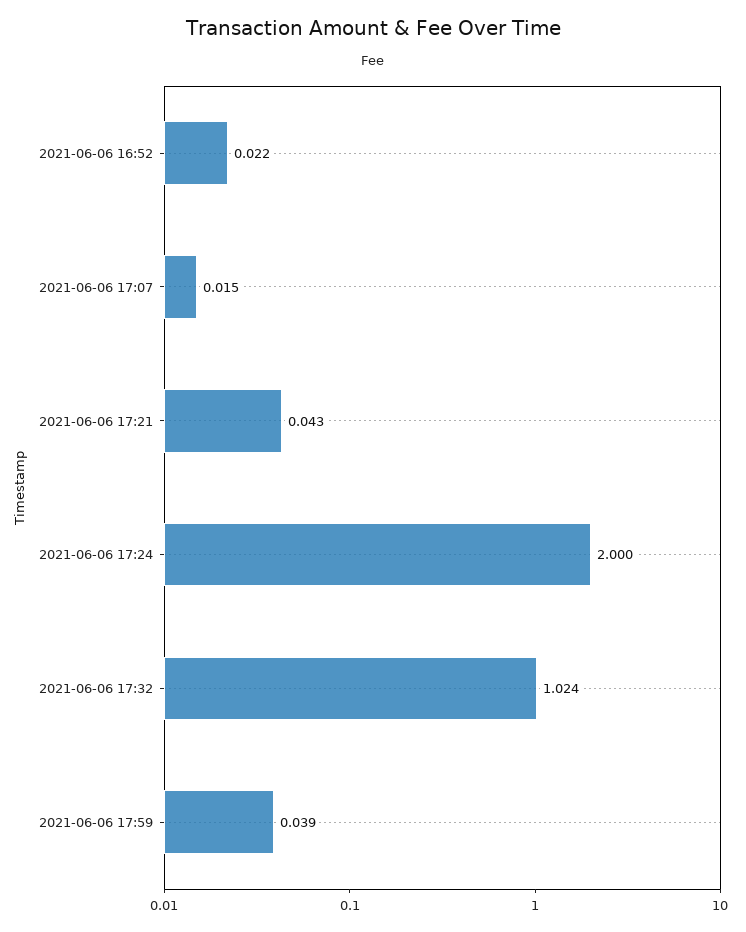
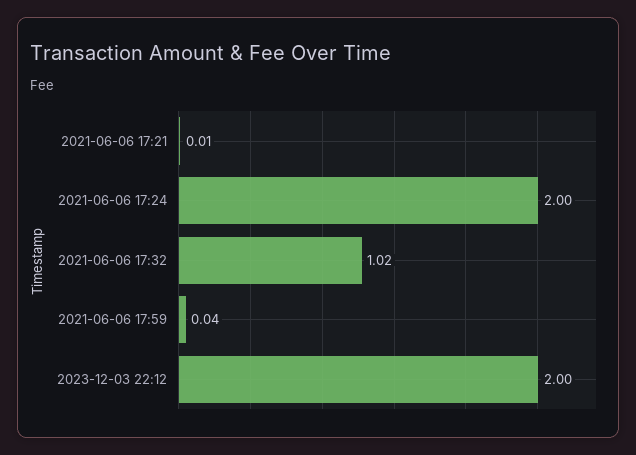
2021-06-06 16:52: 0.022 -> none
2021-06-06 17:07: 0.015 -> none
2021-06-06 17:21: 0.043 -> 0.01
2023-12-03 22:12: none -> 2

